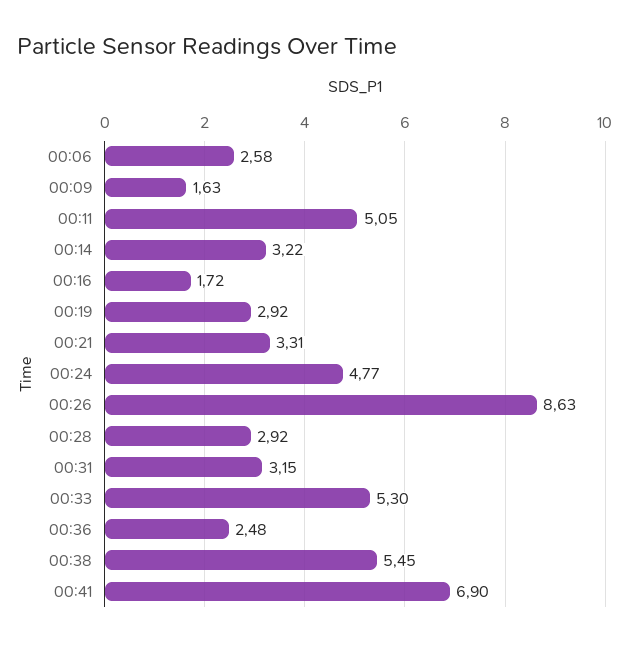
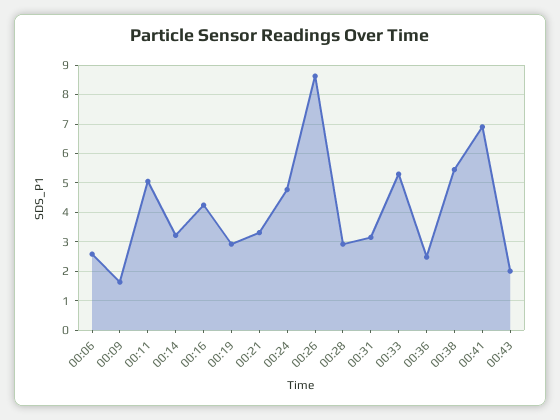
00:16: 1.72 -> 4.25
00:43: none -> 2

